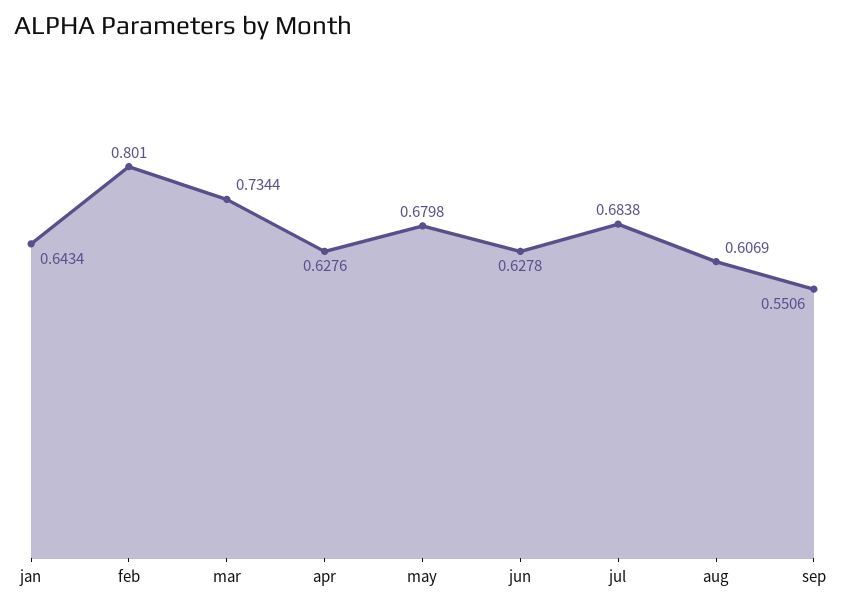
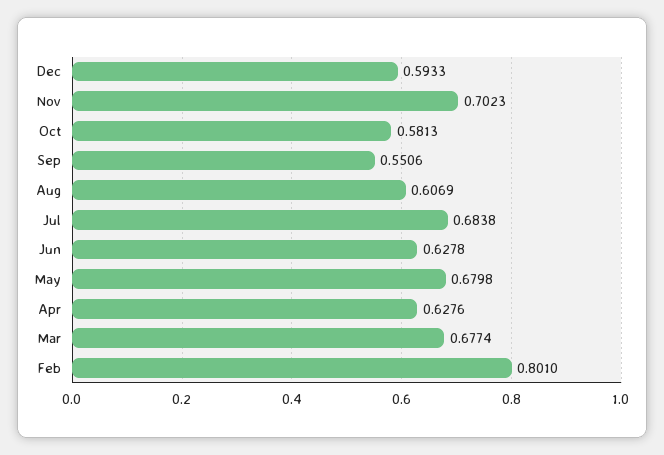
jan: 0.6434 -> none
mar: 0.7344 -> 0.6774
Dec: none -> 0.5933
Nov: none -> 0.7023
Oct: none -> 0.5813

